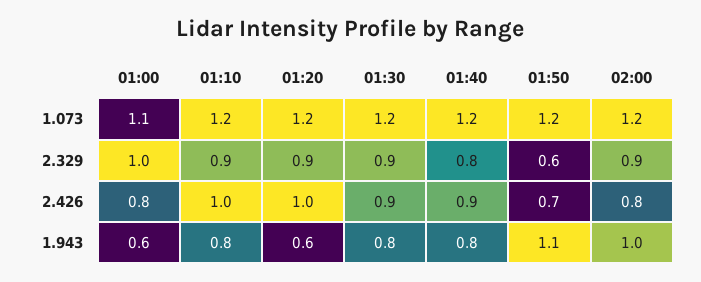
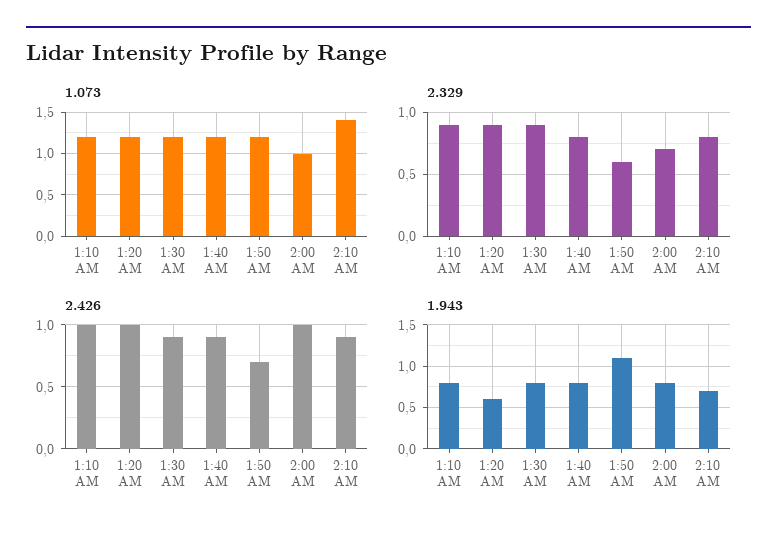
1.073, 01:00: 1.1 -> none
1.073, 02:00: 1.2 -> 1
2.329, 01:00: 1 -> none
2.329, 02:00: 0.9 -> 0.7
2.426, 01:00: 0.8 -> none
2.426, 02:00: 0.8 -> 1
1.943, 01:00: 0.6 -> none
1.943, 02:00: 1 -> 0.8
1.073, 2:10 AM: none -> 1.4
2.329, 2:10 AM: none -> 0.8
2.426, 2:10 AM: none -> 0.9
1.943, 2:10 AM: none -> 0.7

